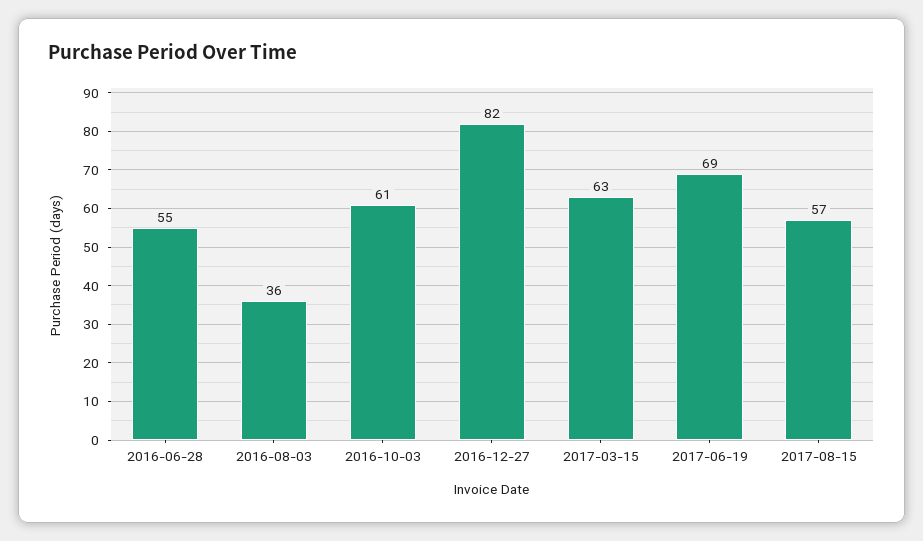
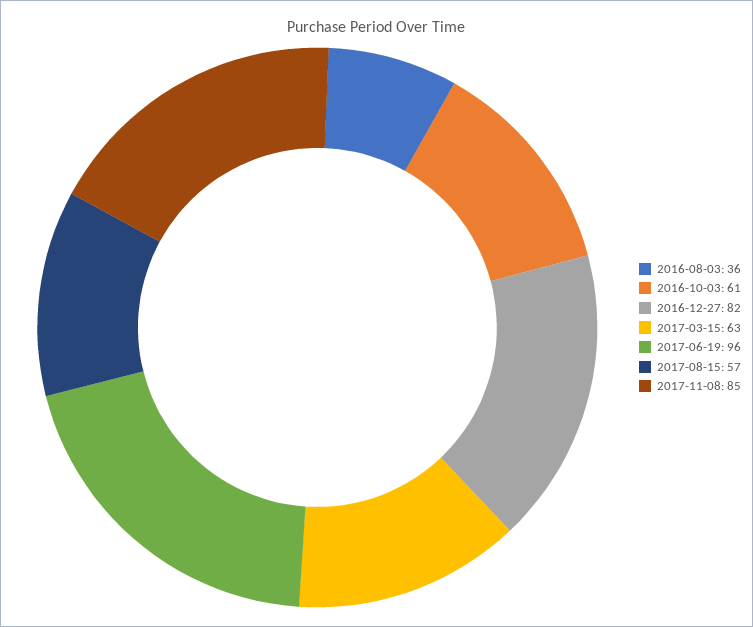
2016-06-28: 55 -> none
2017-06-19: 69 -> 96
2017-11-08: none -> 85

